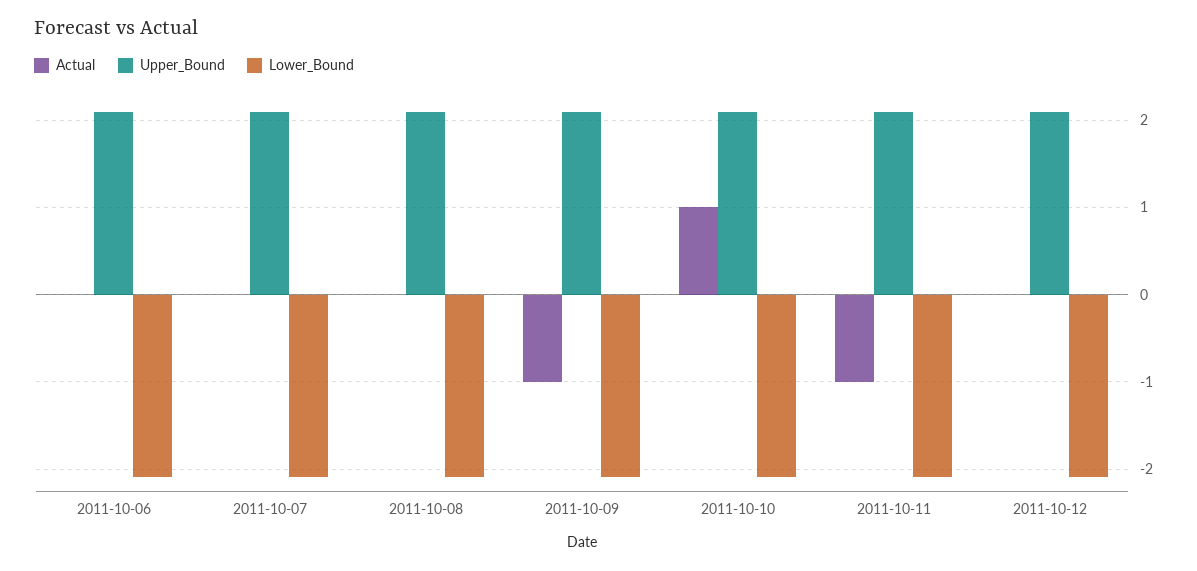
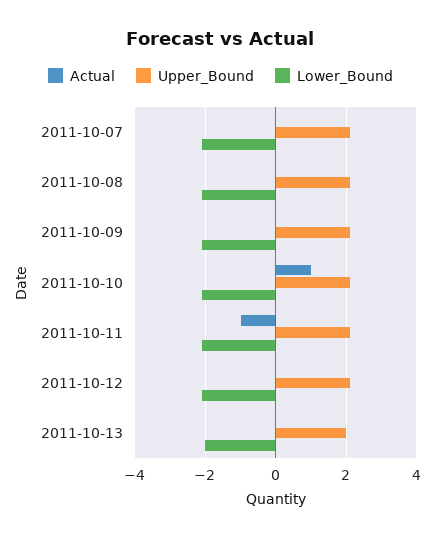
Actual, 2011-10-06: 0 -> none
Upper_Bound, 2011-10-06: 2.1 -> none
Lower_Bound, 2011-10-06: -2.1 -> none
Actual, 2011-10-09: -1 -> 0
Actual, 2011-10-13: none -> 0
Upper_Bound, 2011-10-13: none -> 2
Lower_Bound, 2011-10-13: none -> -2

